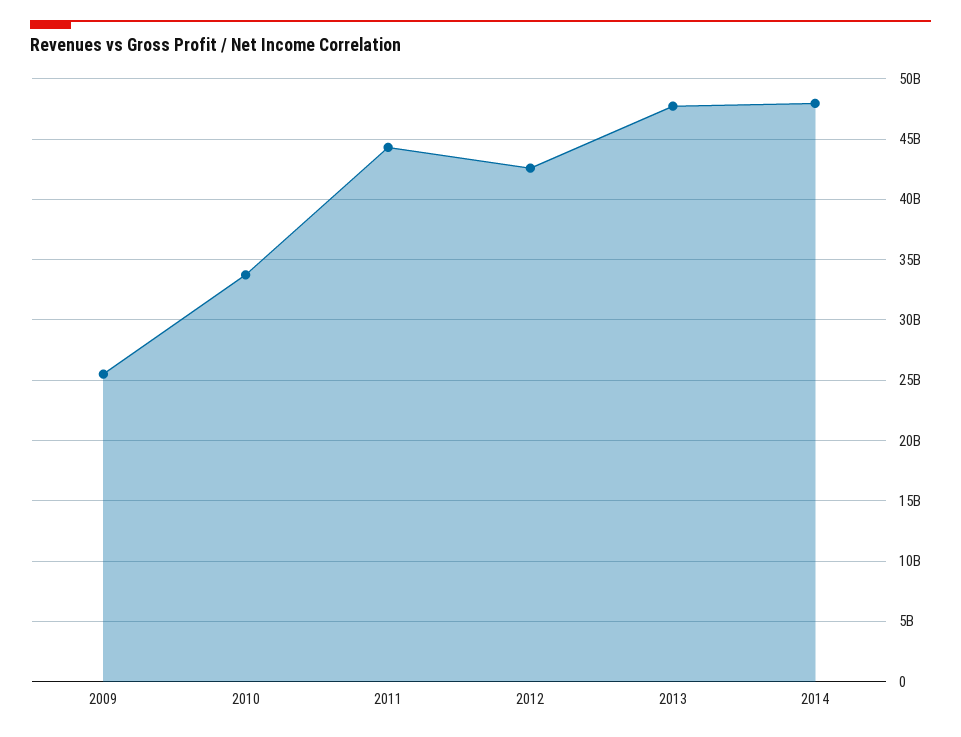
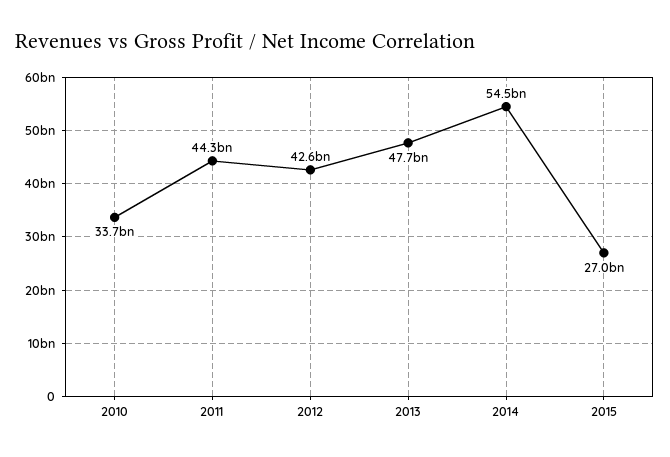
2009: 25500000000 -> none
2014: 48000000000 -> 54500000000
2015: none -> 27000000000

